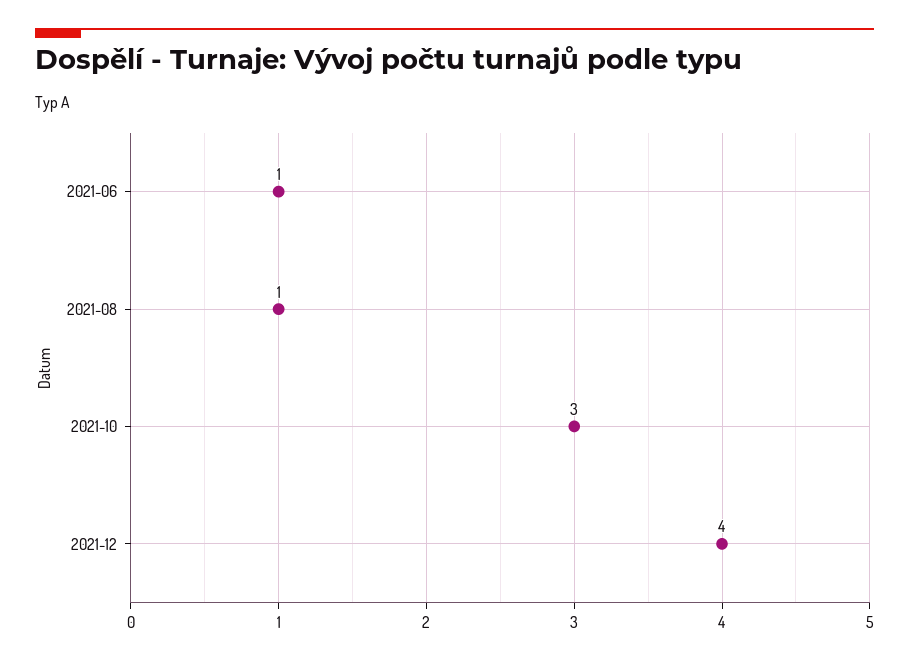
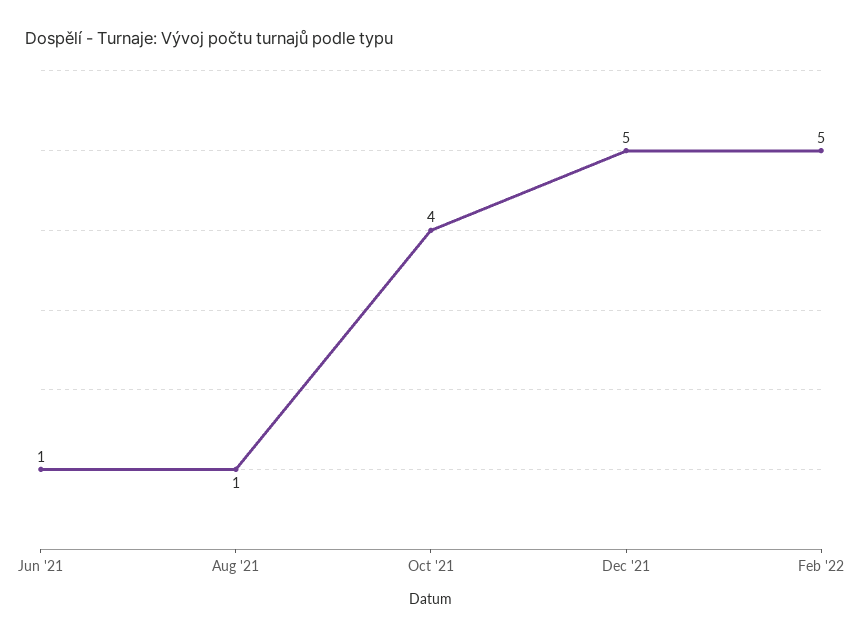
2021-10: 3 -> 4
2021-12: 4 -> 5
Feb '22: none -> 5

